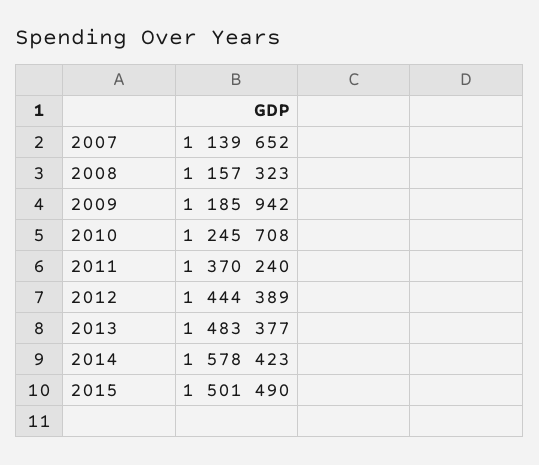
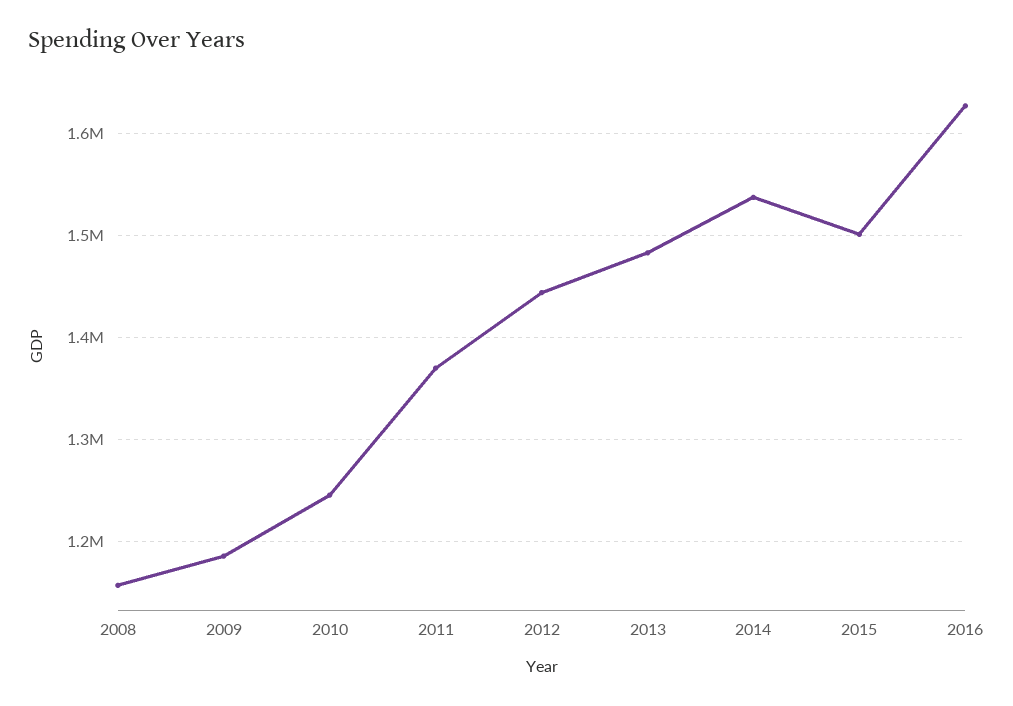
2007: 1139652 -> none
2014: 1578423 -> 1540000
2016: none -> 1630000

